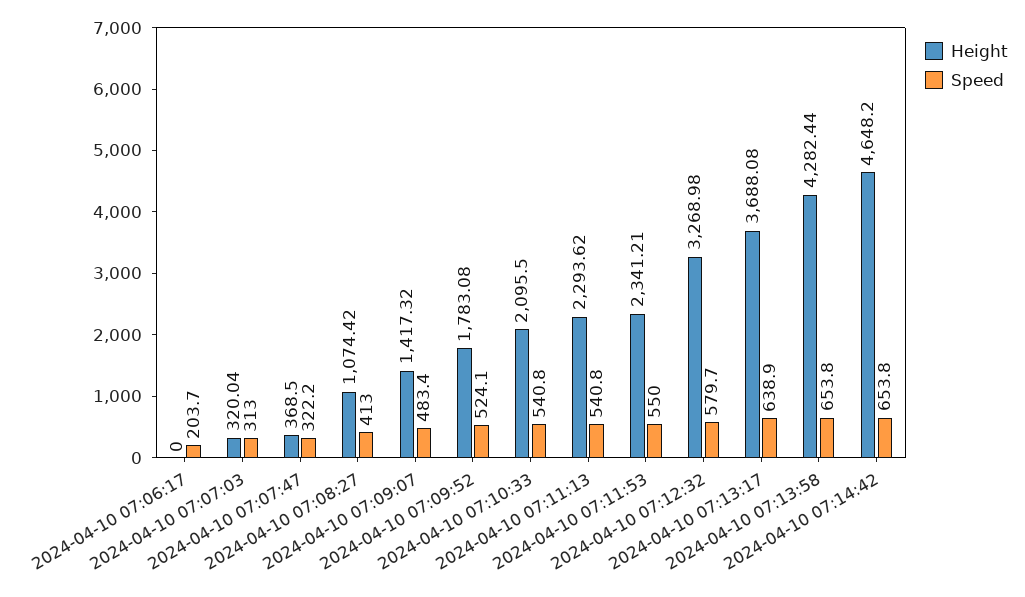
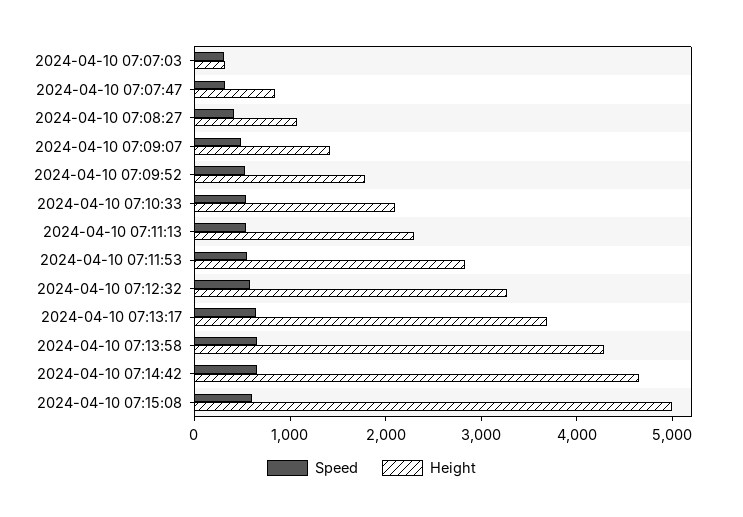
Height, 2024-04-10 07:06:17: 0 -> none
Speed, 2024-04-10 07:06:17: 203.7 -> none
Height, 2024-04-10 07:07:47: 368.5 -> 800
Height, 2024-04-10 07:11:53: 2341.21 -> 2800
Speed, 2024-04-10 07:15:08: none -> 600
Height, 2024-04-10 07:15:08: none -> 5000

